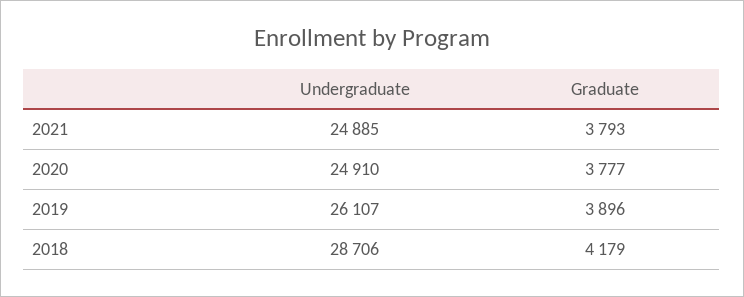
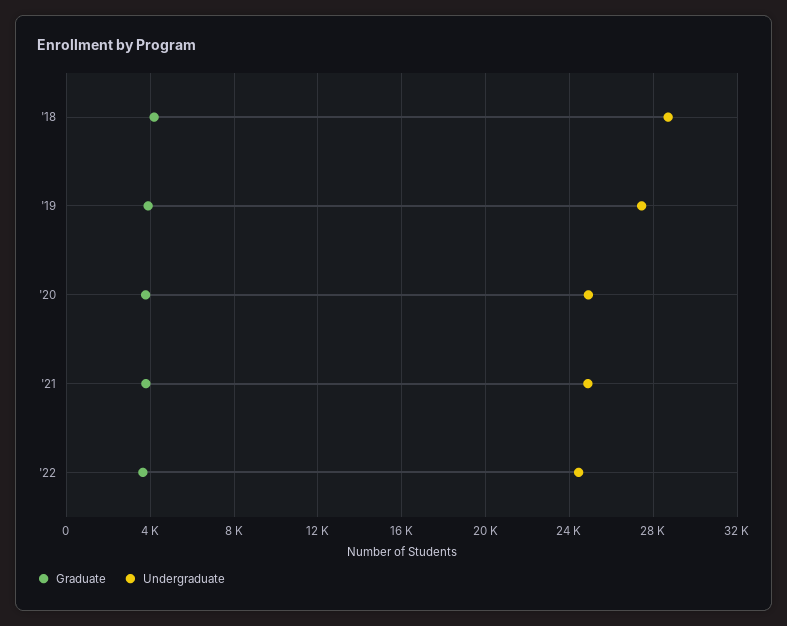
Undergraduate, 2019: 26107 -> 27500
Graduate, '22: none -> 3500
Undergraduate, '22: none -> 24500

